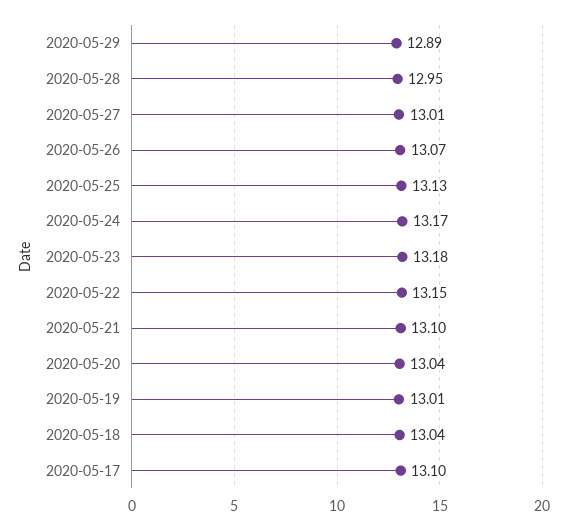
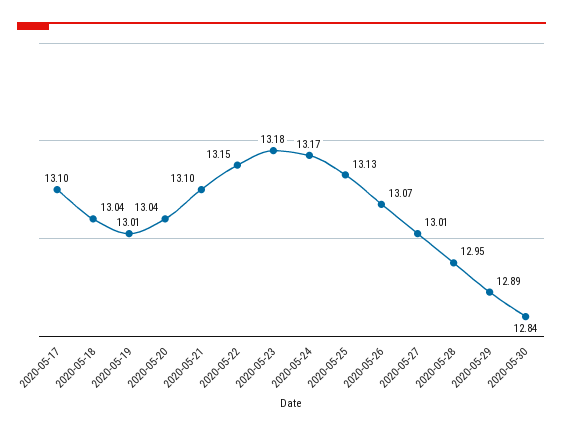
2020-05-30: none -> 12.84

